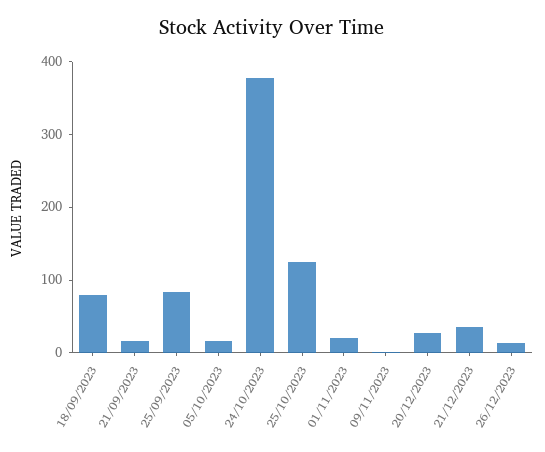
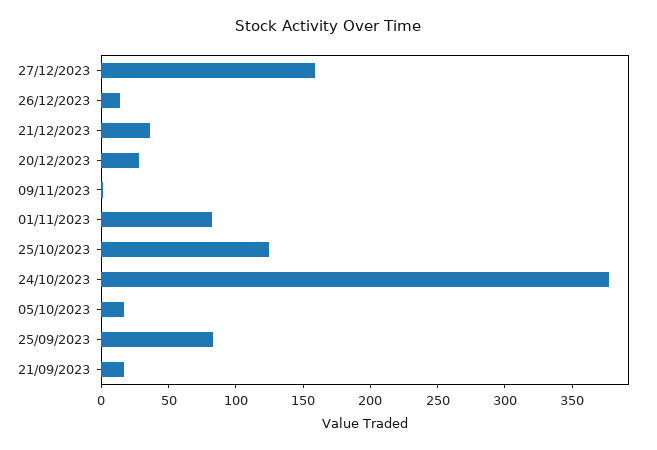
18/09/2023: 80 -> none
01/11/2023: 20 -> 80
27/12/2023: none -> 160

